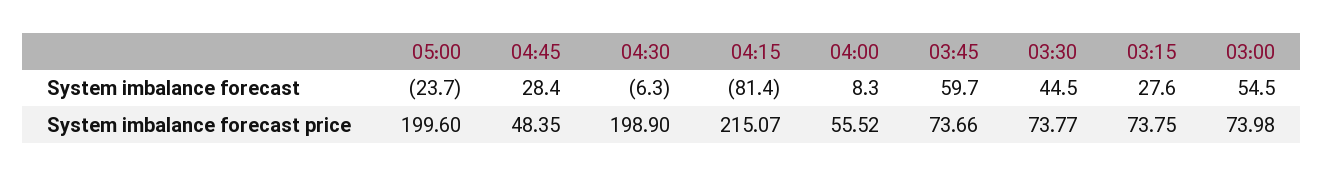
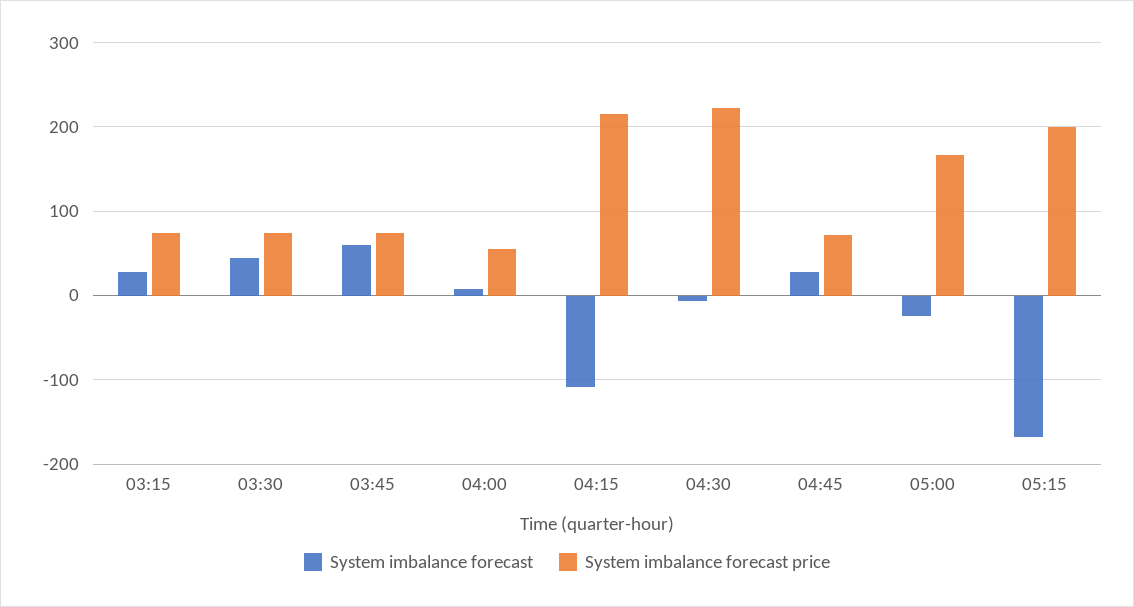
System imbalance forecast, 04:15: -81.4 -> -110
System imbalance forecast, 03:00: 54.5 -> none
System imbalance forecast price, 05:00: 199.6 -> 170
System imbalance forecast price, 04:45: 48.35 -> 70
System imbalance forecast price, 04:30: 198.9 -> 220
System imbalance forecast price, 03:00: 73.98 -> none
System imbalance forecast, 05:15: none -> -170
System imbalance forecast price, 05:15: none -> 200

